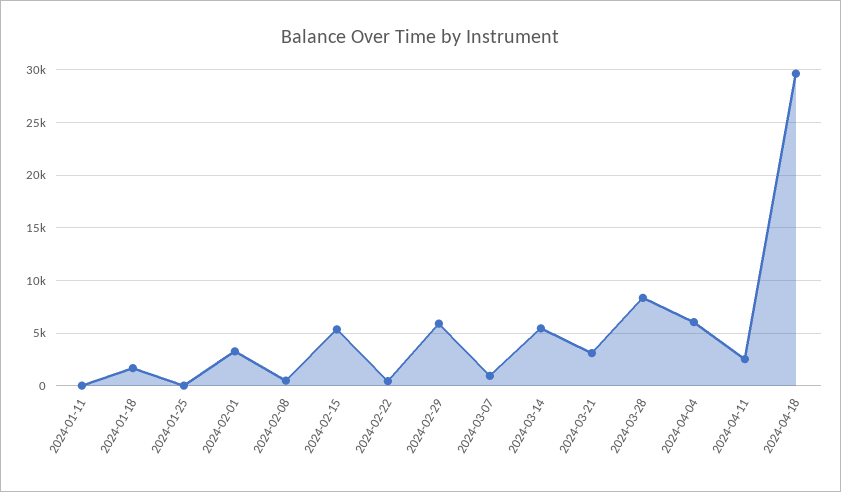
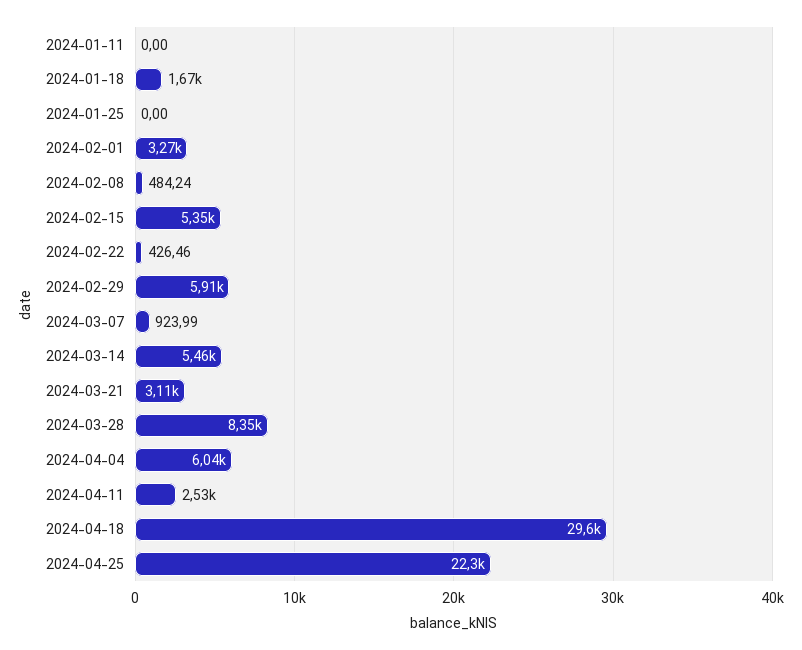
2024-04-25: none -> 22300

